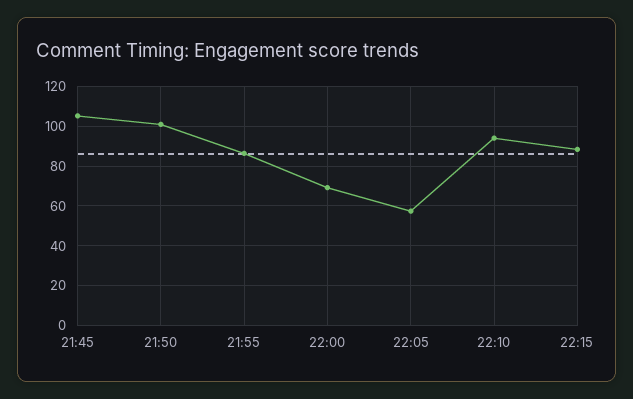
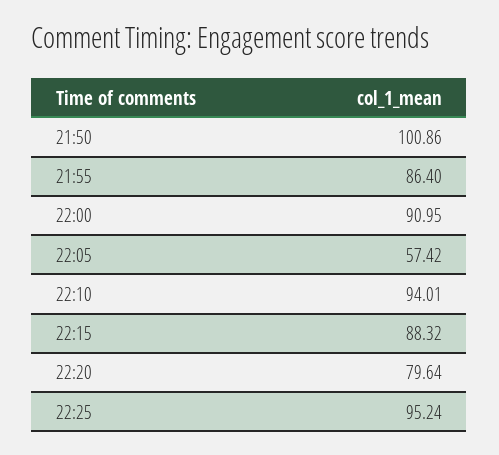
21:45: 105 -> none
22:00: 70 -> 90.95
22:20: none -> 79.64
22:25: none -> 95.24

